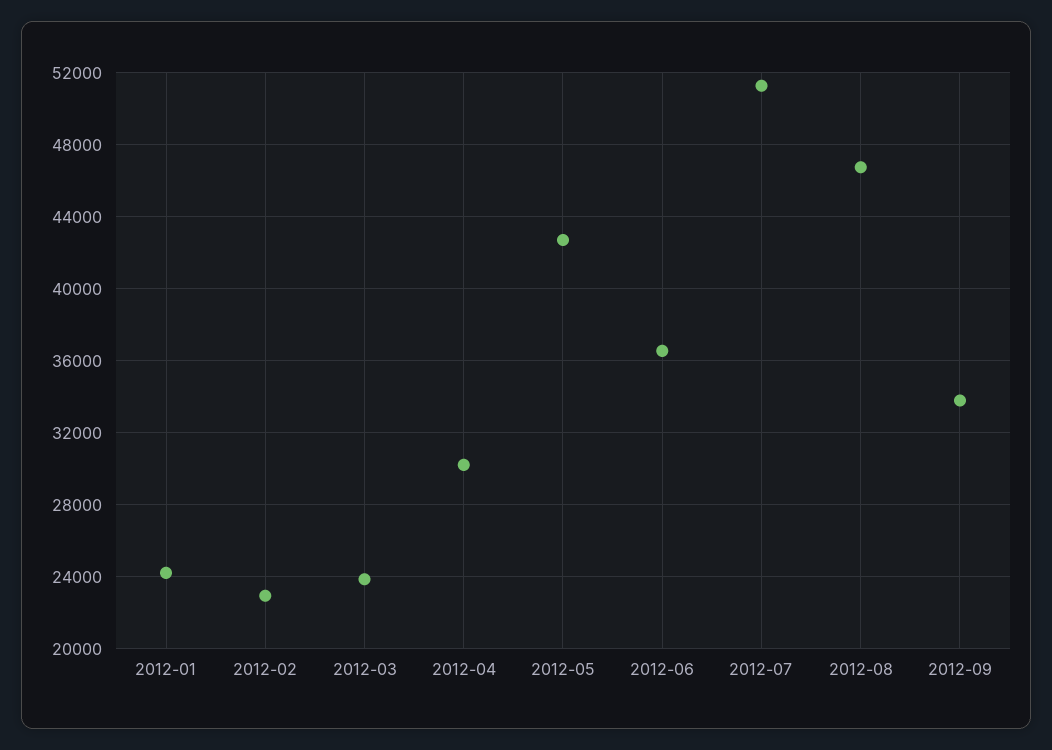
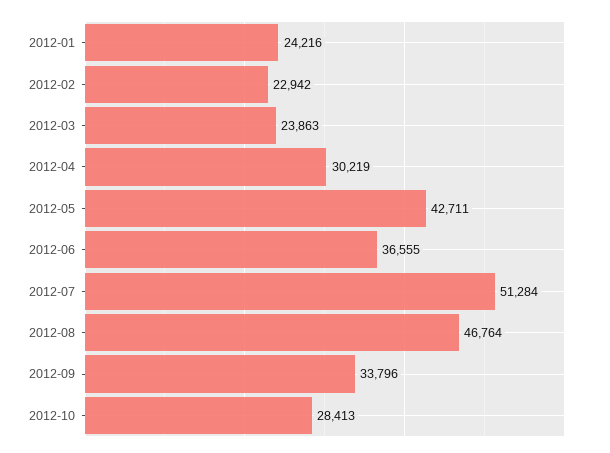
2012-10: none -> 28413

